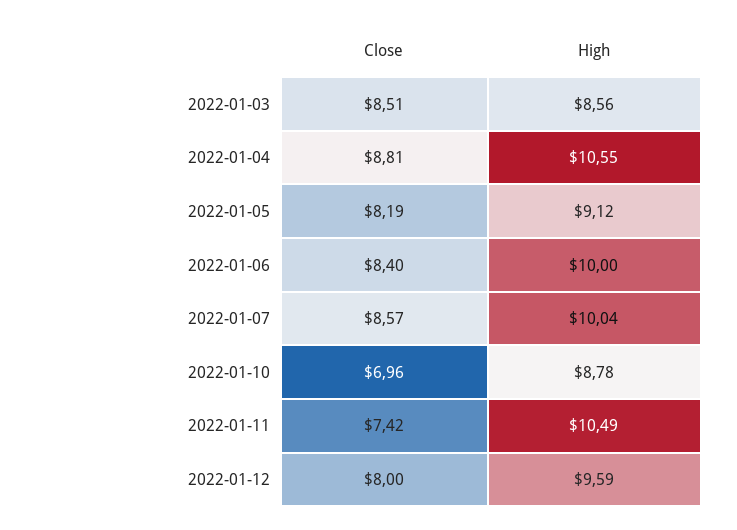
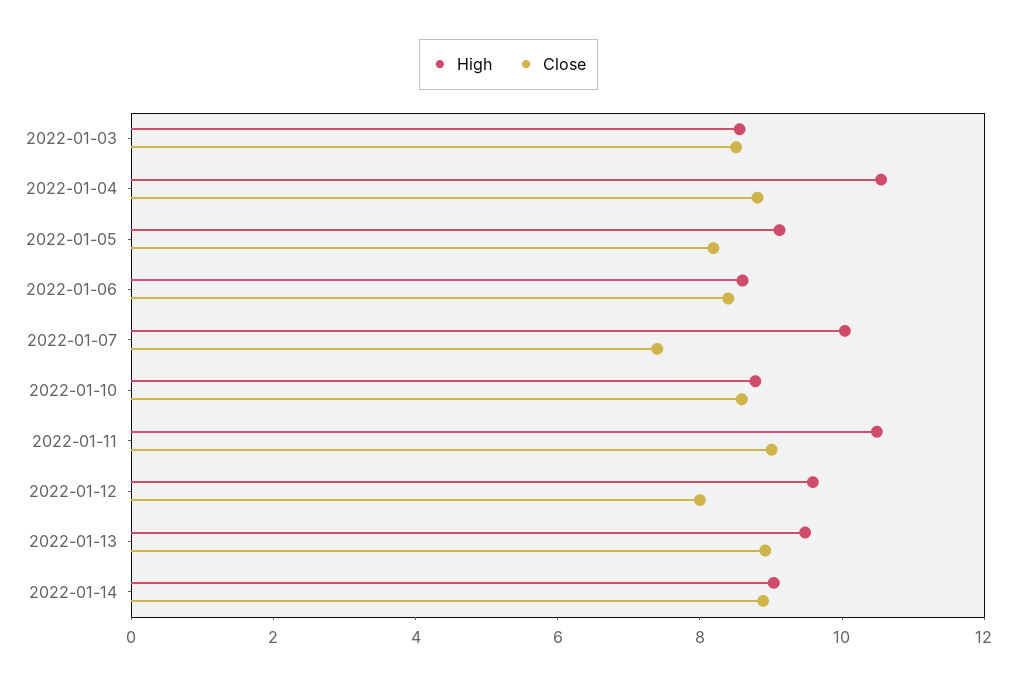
High, 2022-01-06: 10 -> 8.5
Close, 2022-01-07: 8.57 -> 7.5
Close, 2022-01-10: 6.96 -> 8.5
Close, 2022-01-11: 7.42 -> 9
High, 2022-01-13: none -> 9.5
Close, 2022-01-13: none -> 9
High, 2022-01-14: none -> 9
Close, 2022-01-14: none -> 9

